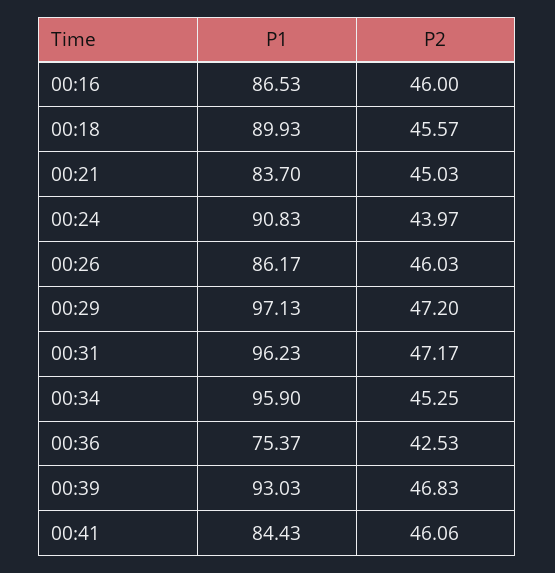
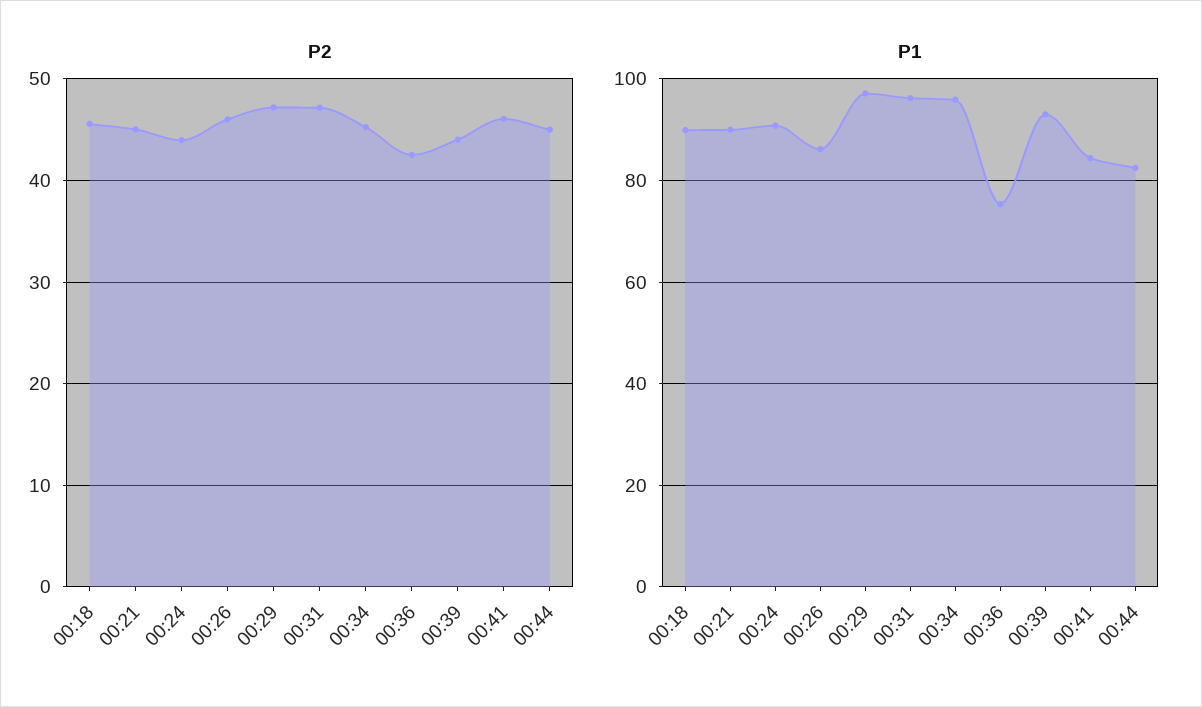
P1, 00:16: 86.53 -> none
P2, 00:16: 46 -> none
P1, 00:21: 83.7 -> 90
P2, 00:39: 46.83 -> 44
P2, 00:44: none -> 45
P1, 00:44: none -> 82

